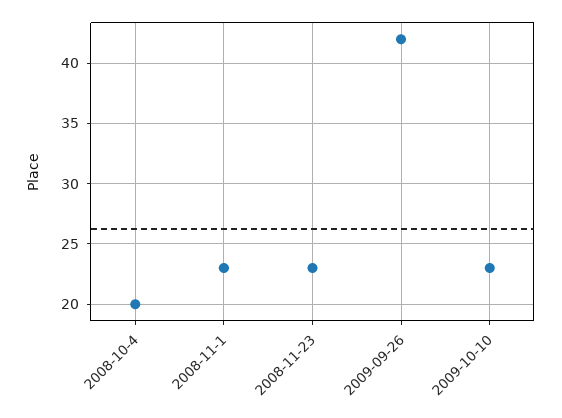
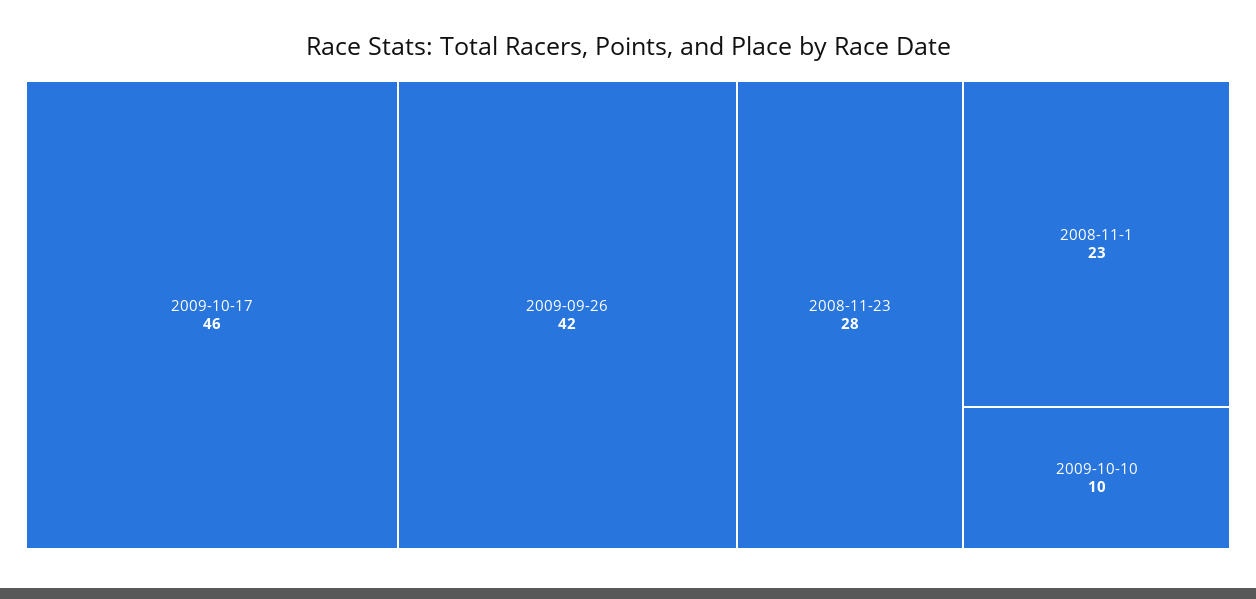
2008-10-4: 20 -> none
2008-11-23: 23 -> 28
2009-10-10: 23 -> 10
2009-10-17: none -> 46

